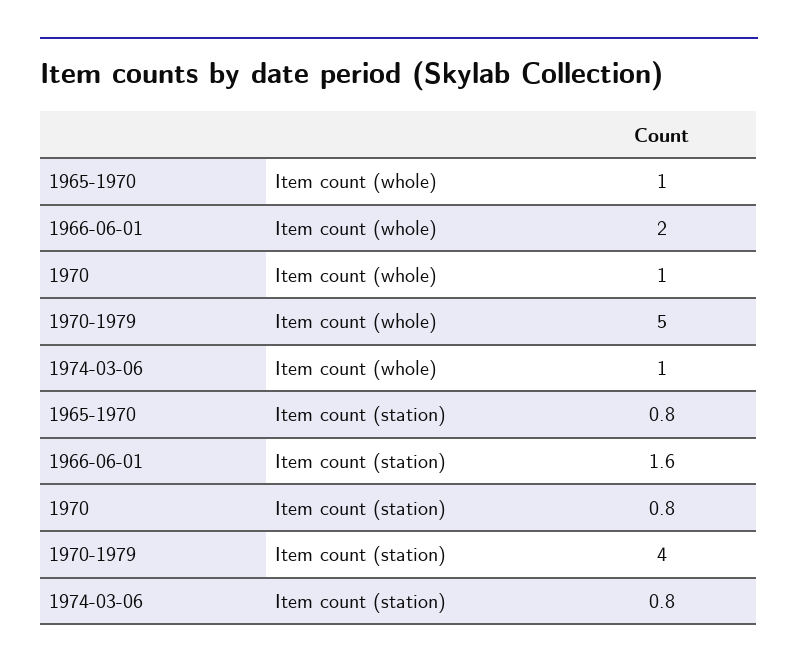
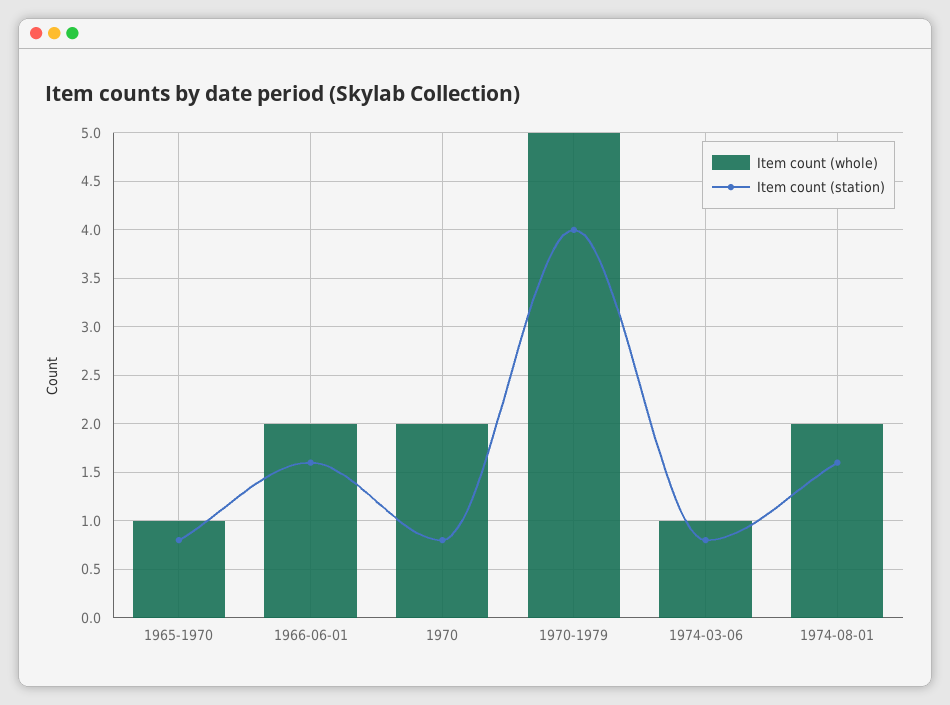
Item count (whole), 1970: 1 -> 2
Item count (whole), 1974-08-01: none -> 2
Item count (station), 1974-08-01: none -> 1.6

